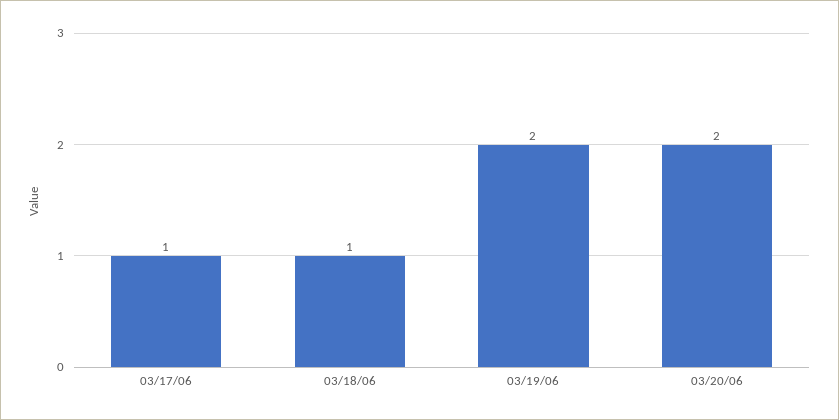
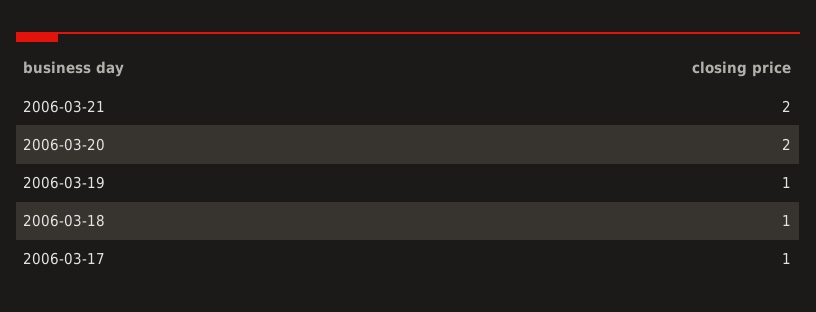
03/19/06: 2 -> 1
2006-03-21: none -> 2

